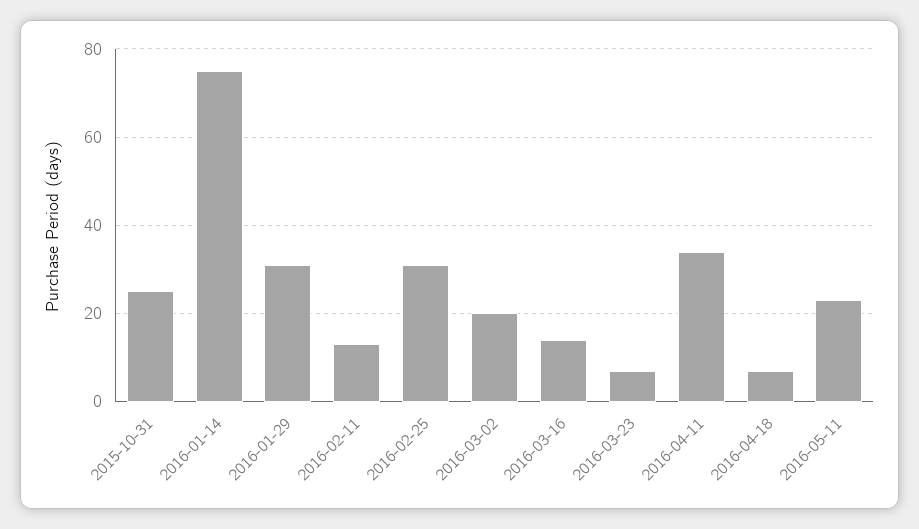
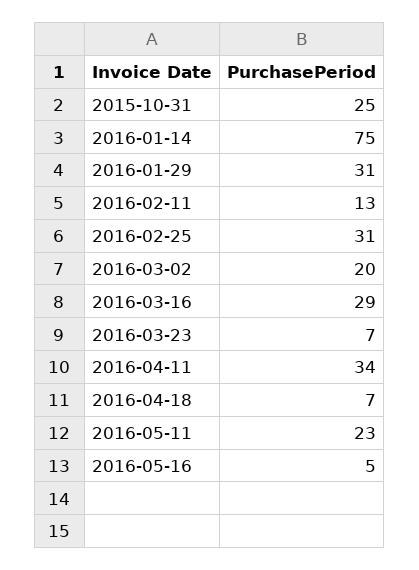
2016-03-16: 15 -> 29
2016-05-16: none -> 5

